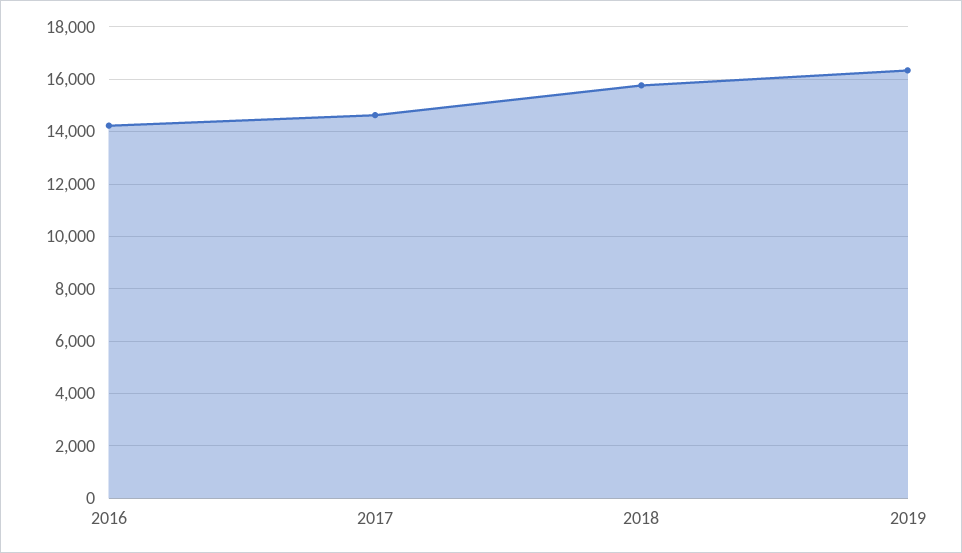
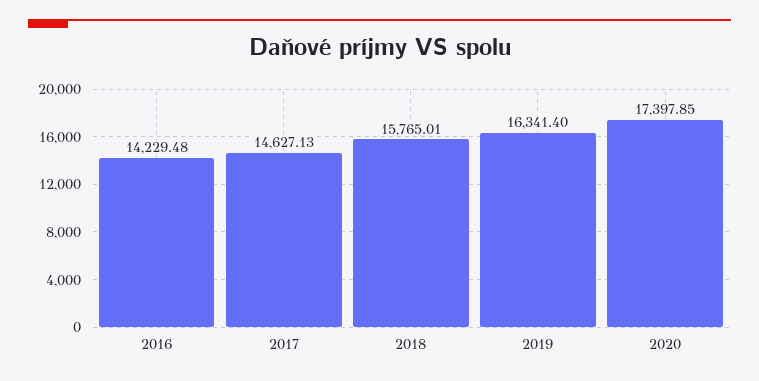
2020: none -> 17397.85

